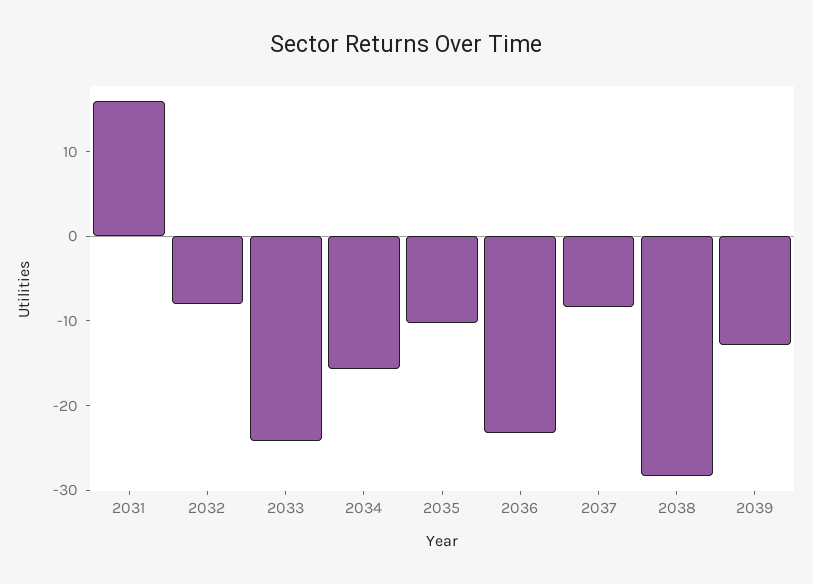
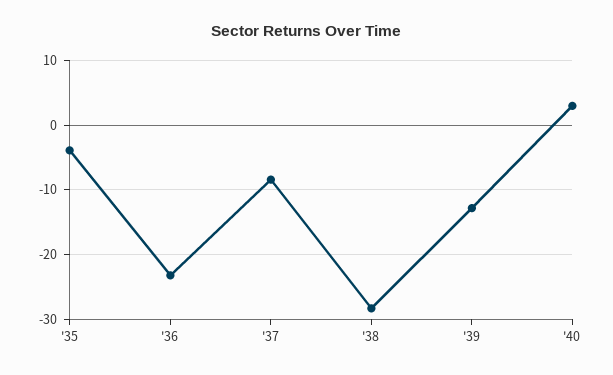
2031: 16 -> none
2032: -8 -> none
2033: -24 -> none
2034: -16 -> none
2035: -10 -> -4
'40: none -> 3

